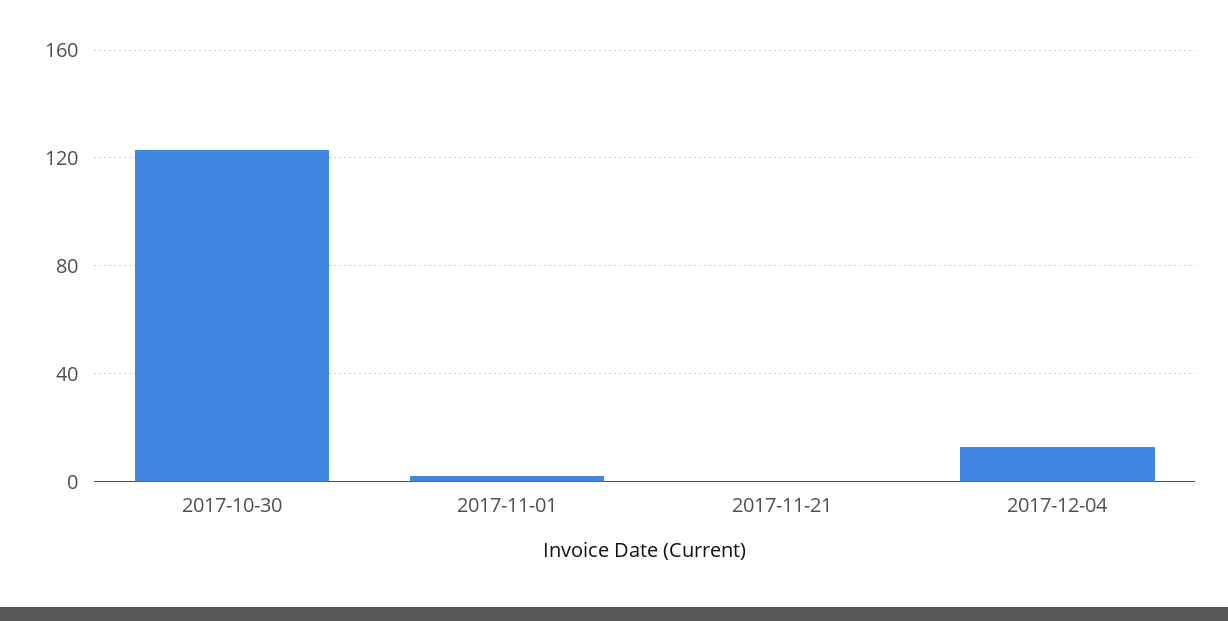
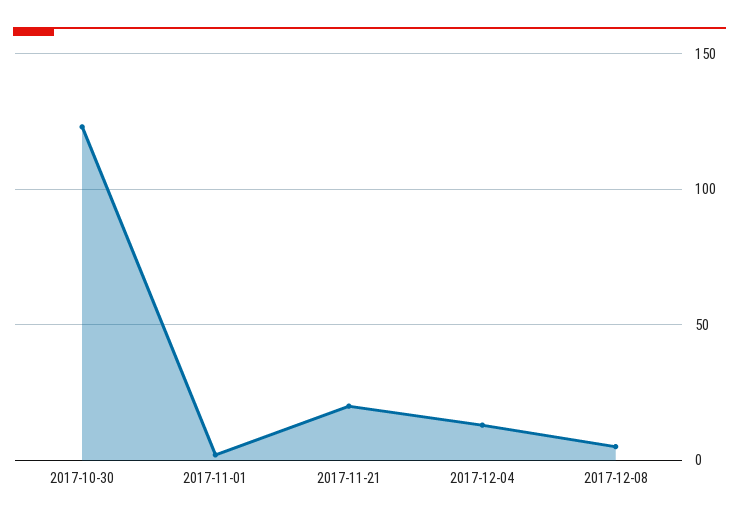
2017-11-21: 0 -> 20
2017-12-08: none -> 5

